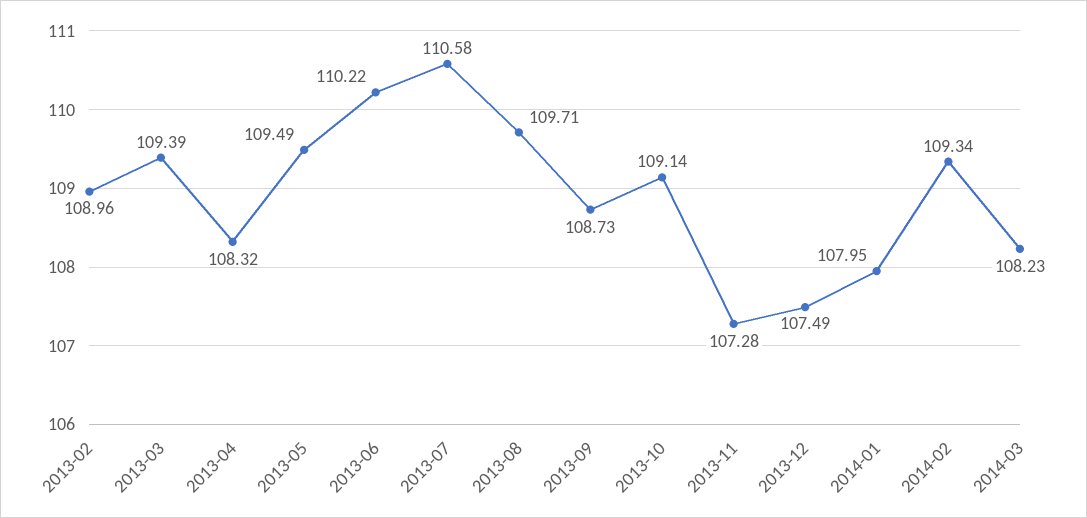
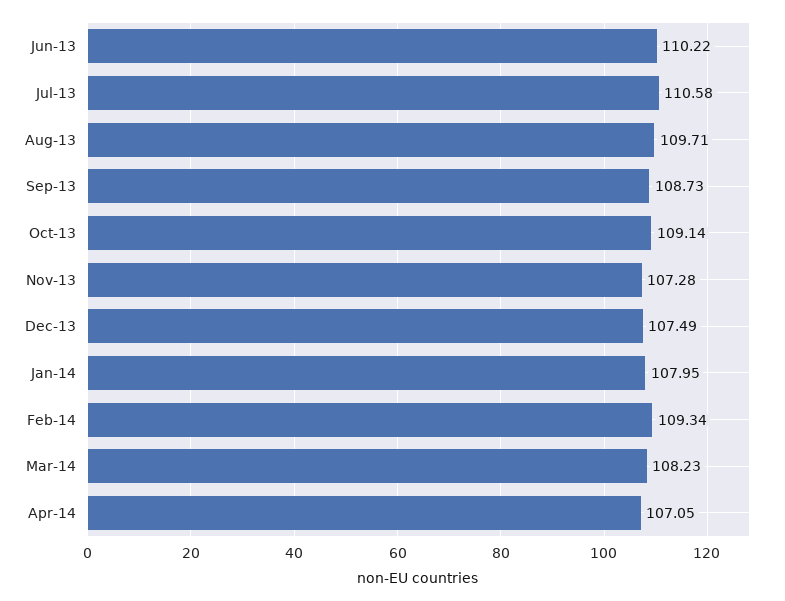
2013-02: 108.96 -> none
2013-03: 109.39 -> none
2013-04: 108.32 -> none
2013-05: 109.49 -> none
Apr-14: none -> 107.05

